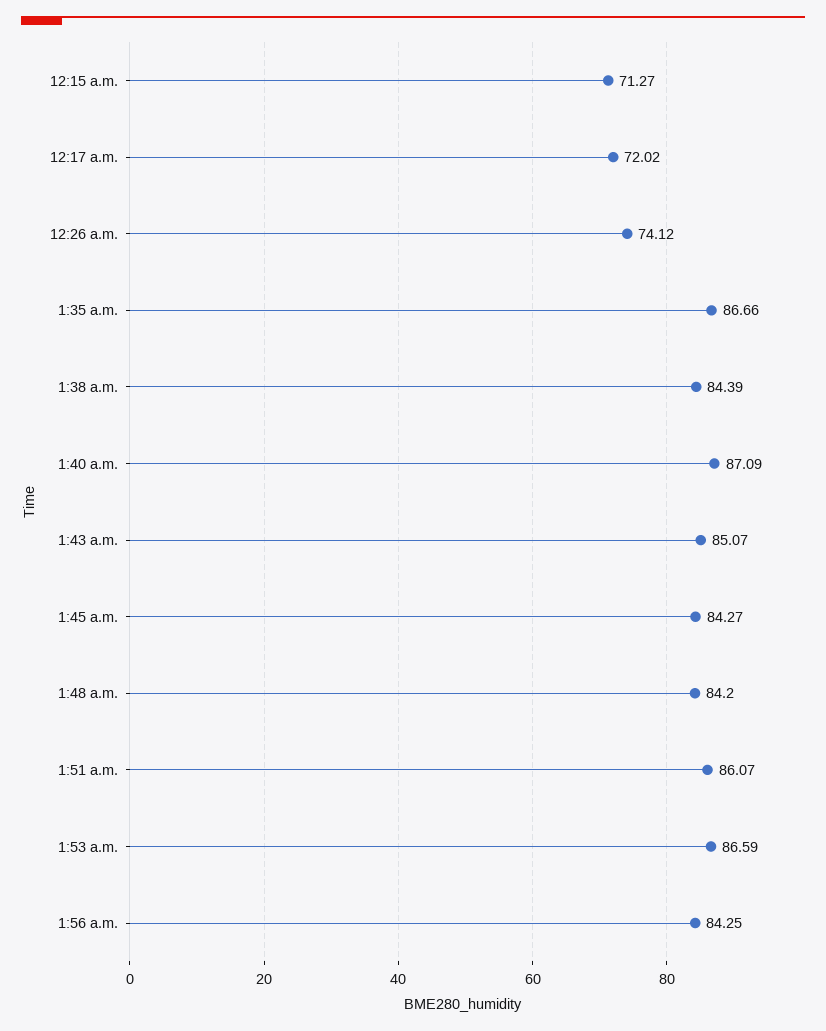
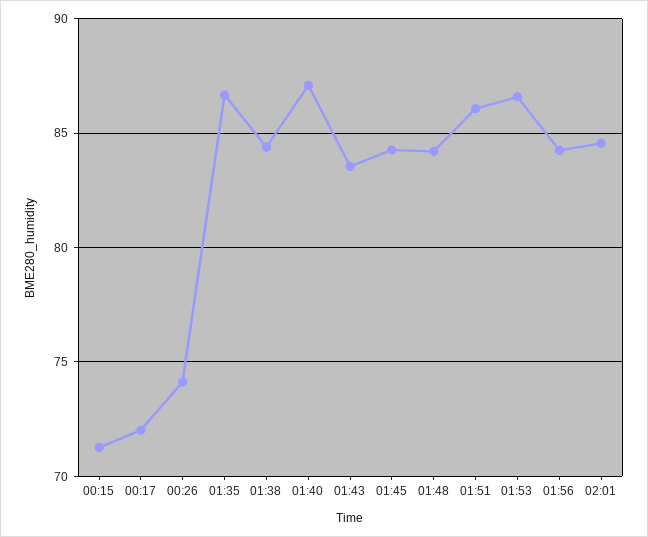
1:43 a.m.: 85.07 -> 83.5
02:01: none -> 84.5

